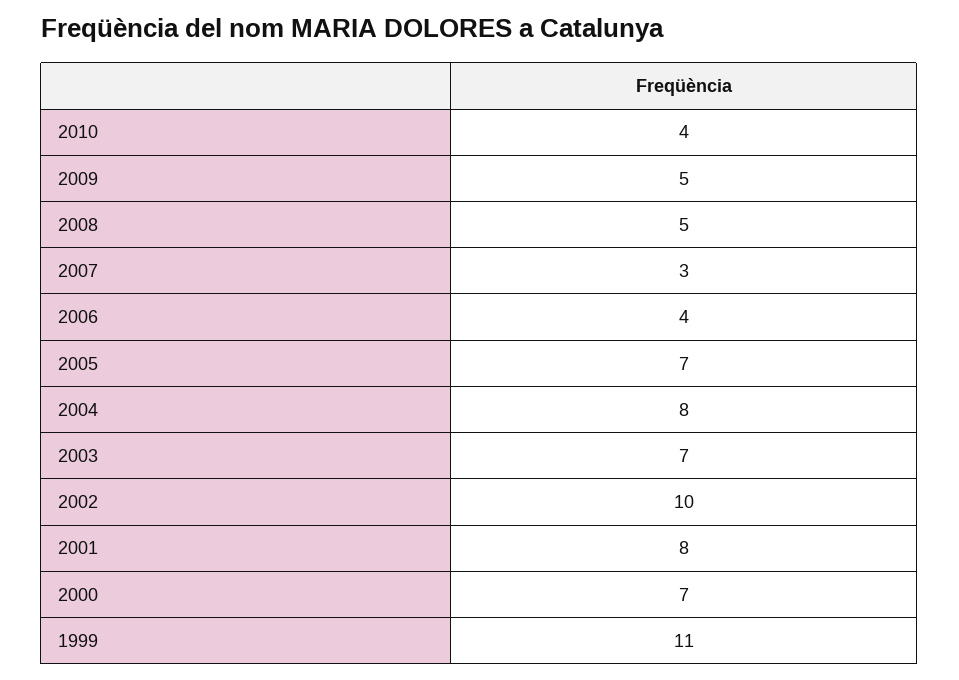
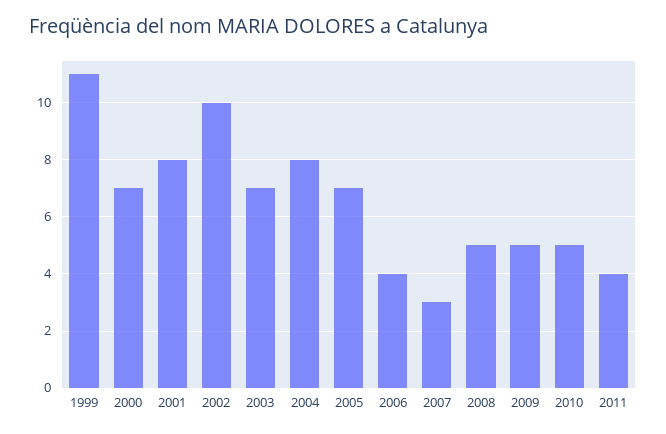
2010: 4 -> 5
2011: none -> 4

